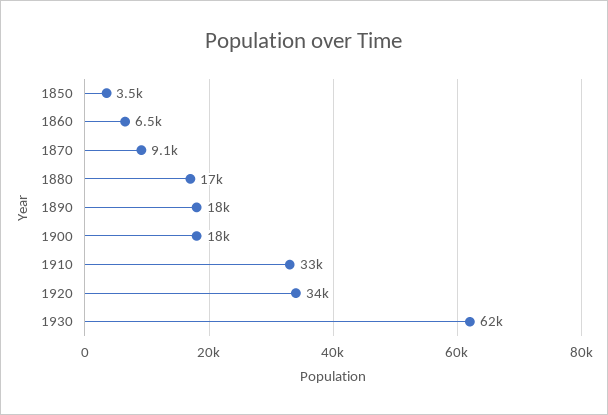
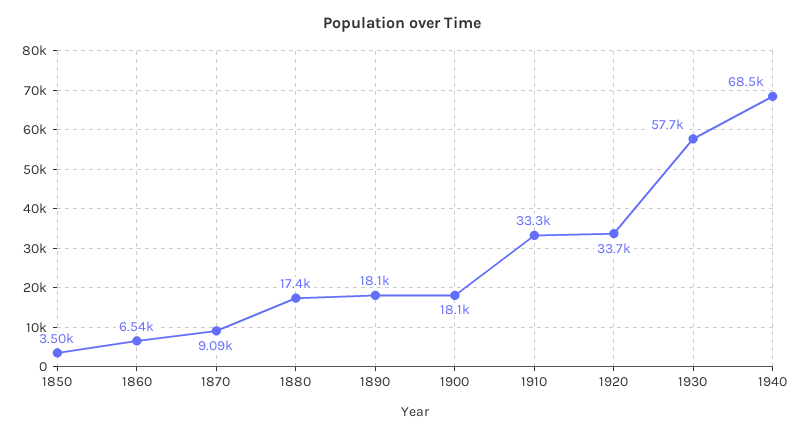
1930: 62000 -> 57700
1940: none -> 68500

